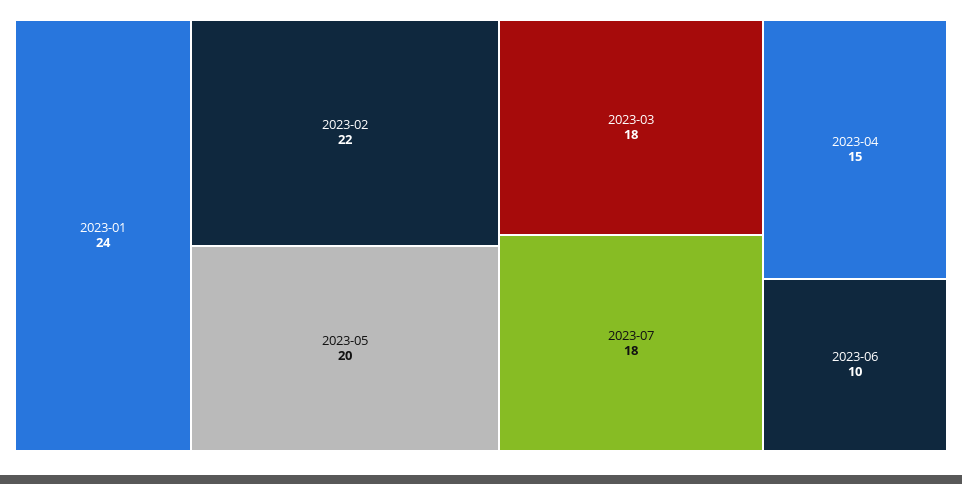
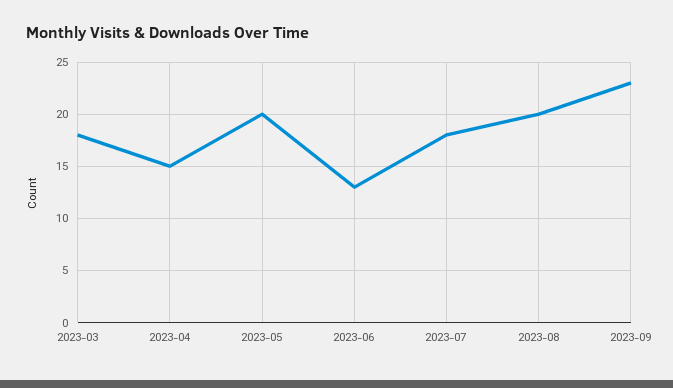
2023-01: 24 -> none
2023-02: 22 -> none
2023-06: 10 -> 13
2023-08: none -> 20
2023-09: none -> 23

